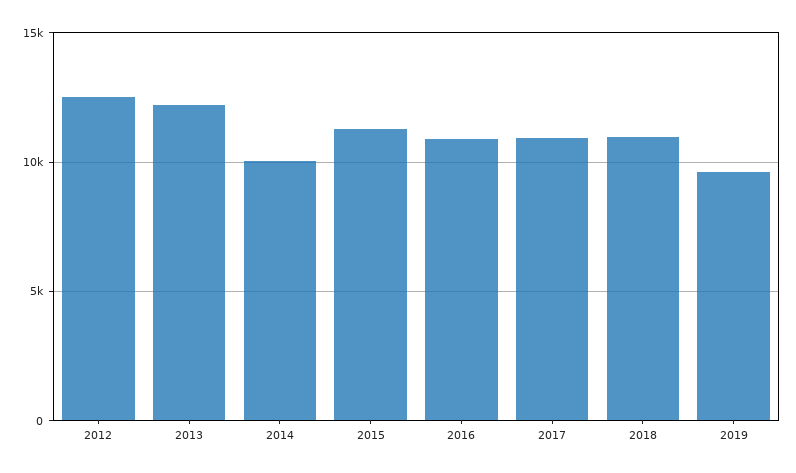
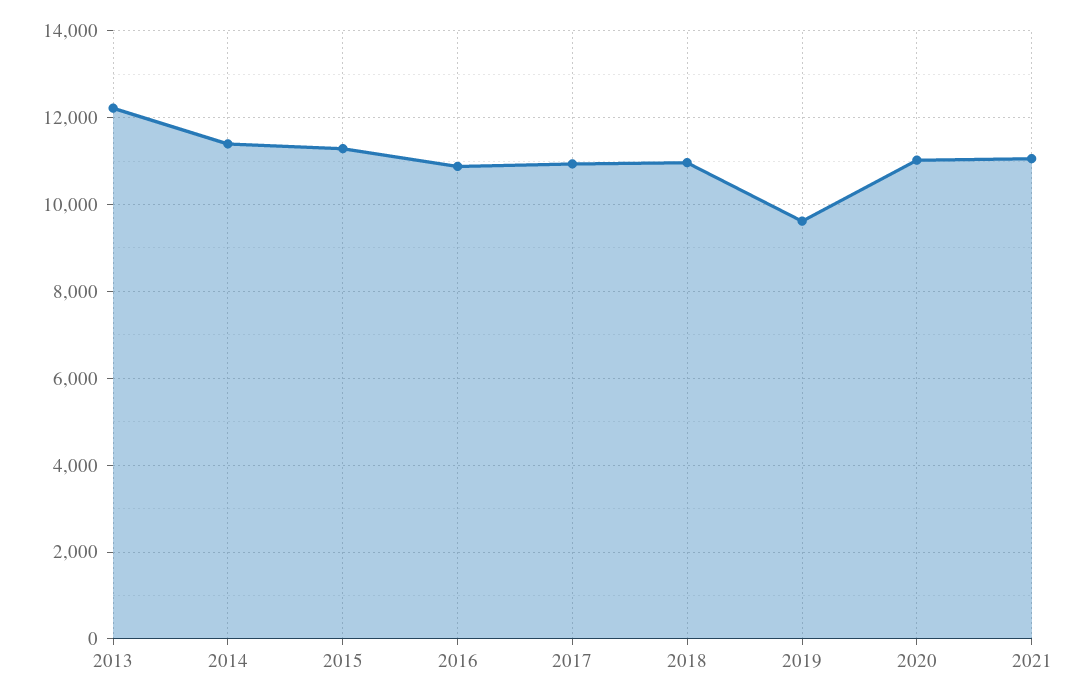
2012: 12500 -> none
2014: 10000 -> 11400
2020: none -> 11000
2021: none -> 11000

